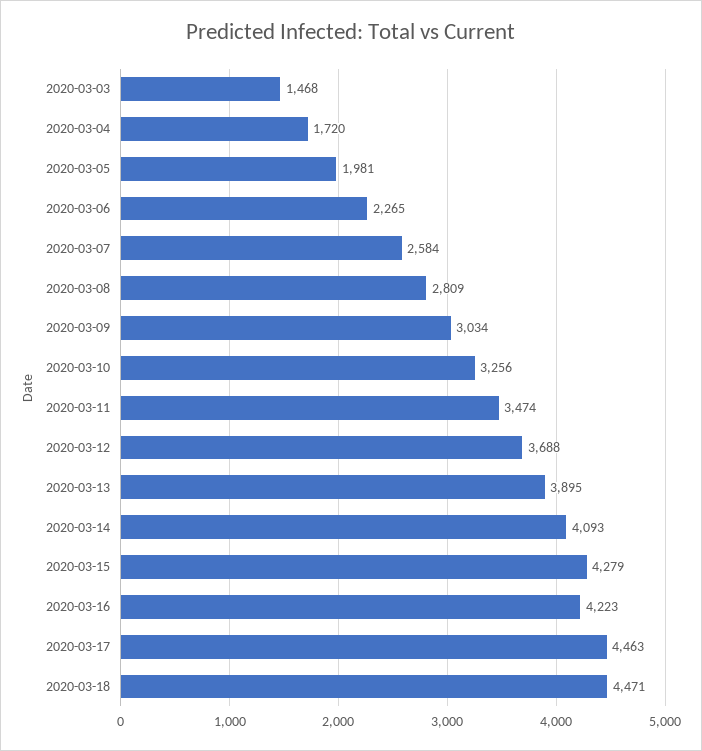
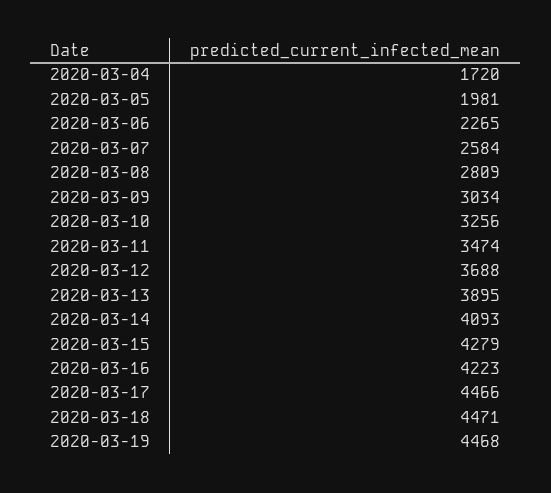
2020-03-03: 1468 -> none
2020-03-17: 4463 -> 4466
2020-03-19: none -> 4468

